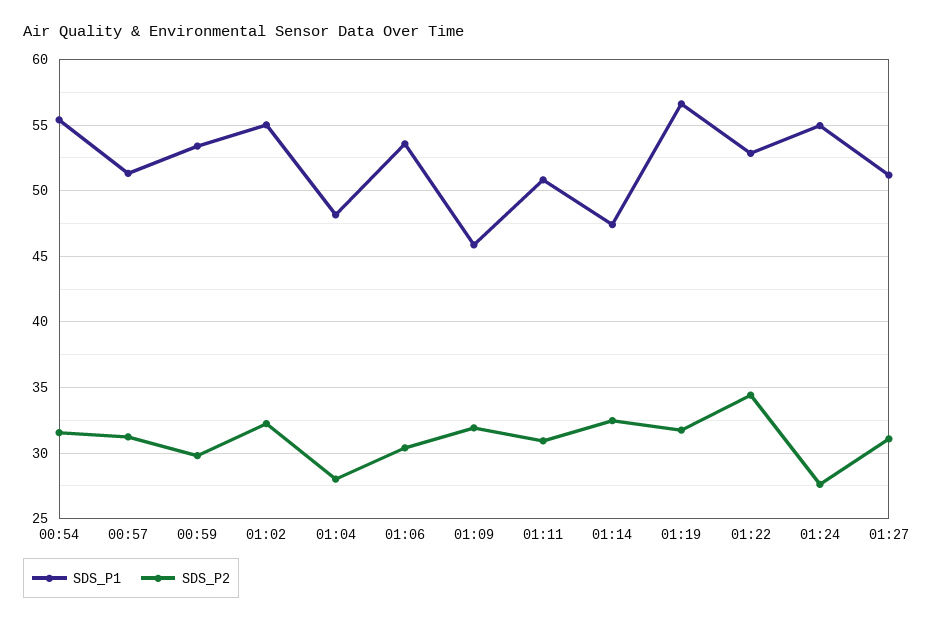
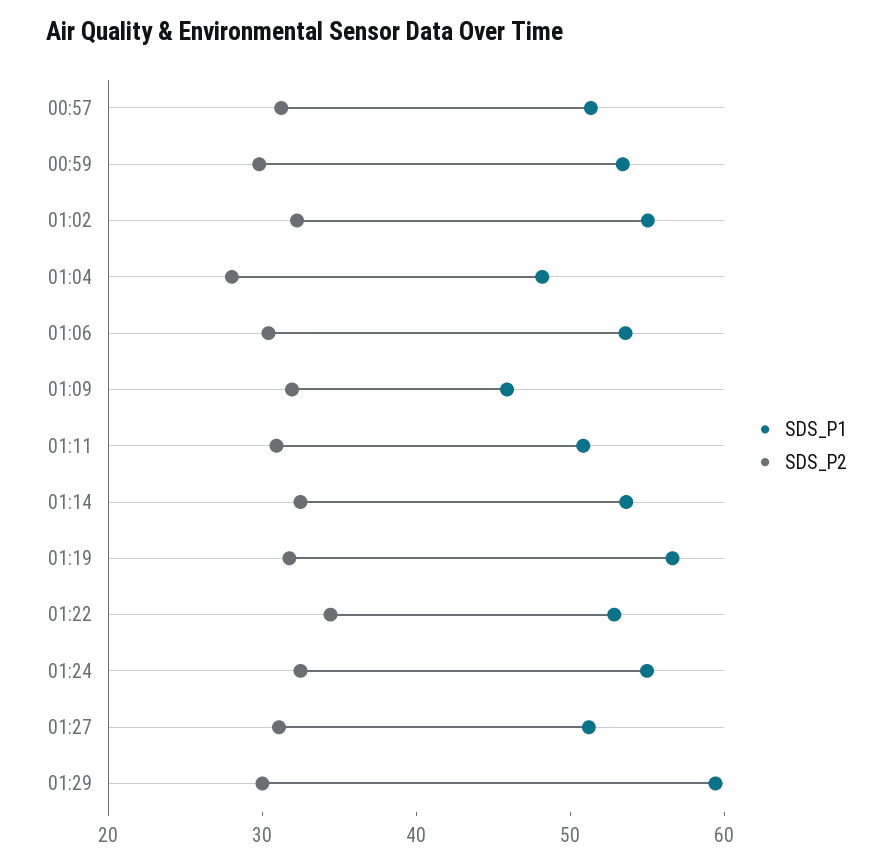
SDS_P1, 00:54: 55.5 -> none
SDS_P2, 00:54: 31.5 -> none
SDS_P1, 01:14: 47.5 -> 54
SDS_P2, 01:24: 27.5 -> 32
SDS_P1, 01:29: none -> 60
SDS_P2, 01:29: none -> 30

